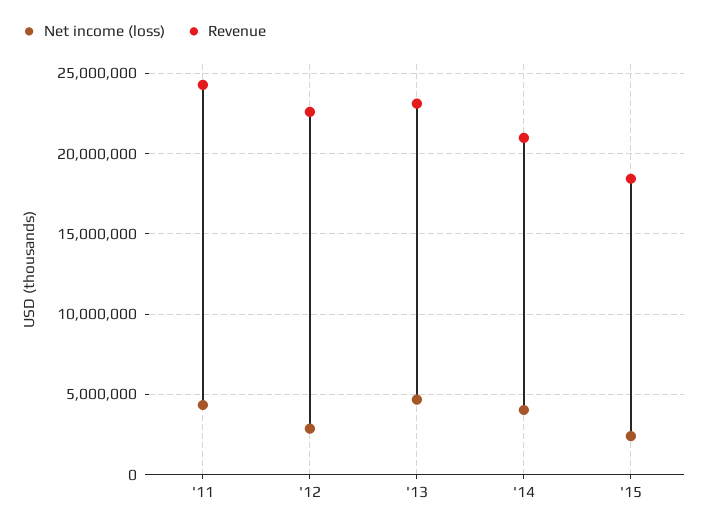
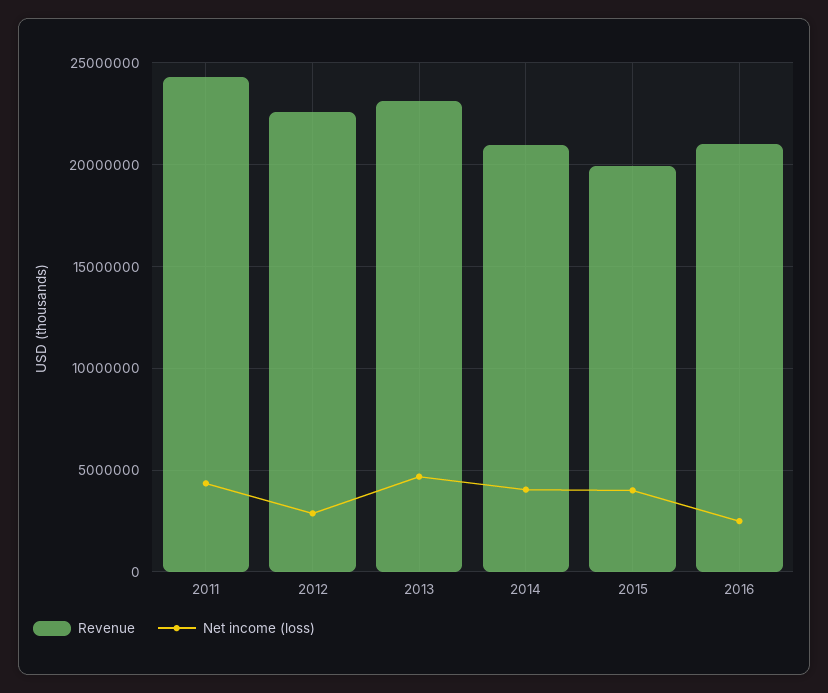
Net income (loss), '15: 2500000 -> 4000000
Revenue, '15: 18500000 -> 20000000
Revenue, 2016: none -> 21000000
Net income (loss), 2016: none -> 2500000

